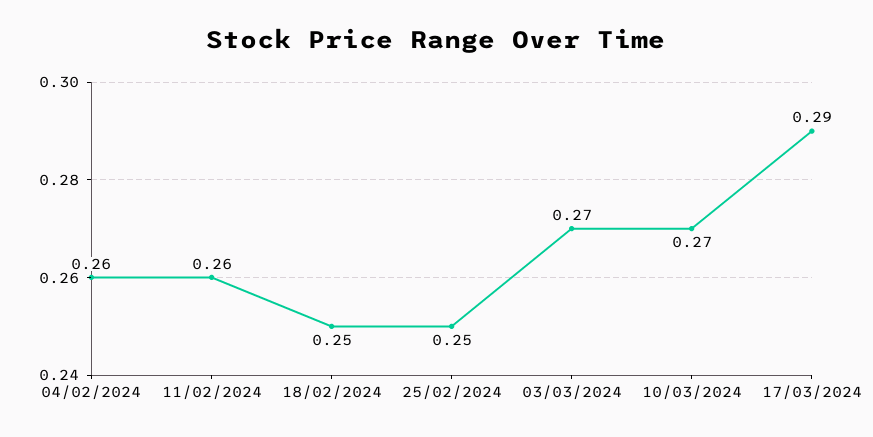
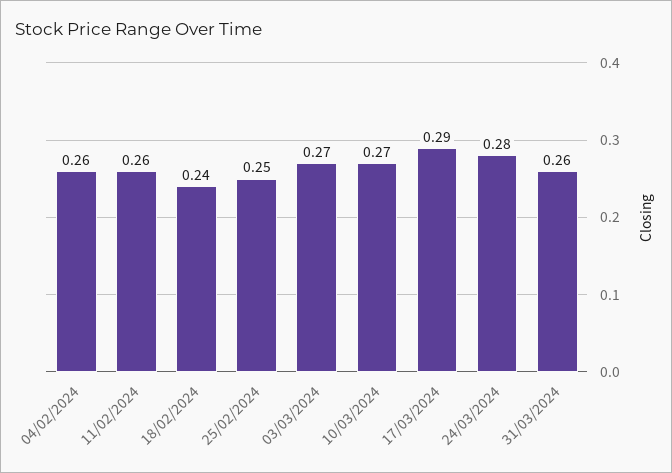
18/02/2024: 0.25 -> 0.24
24/03/2024: none -> 0.28
31/03/2024: none -> 0.26

